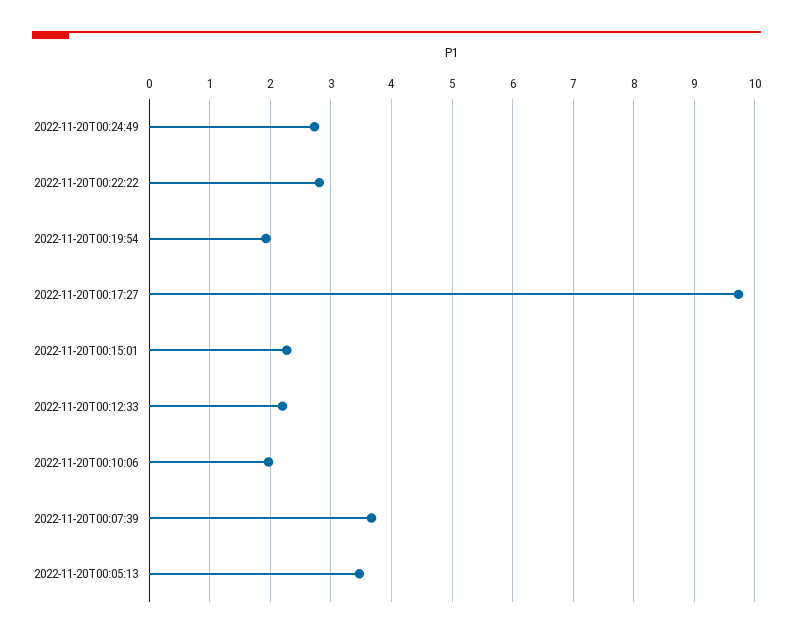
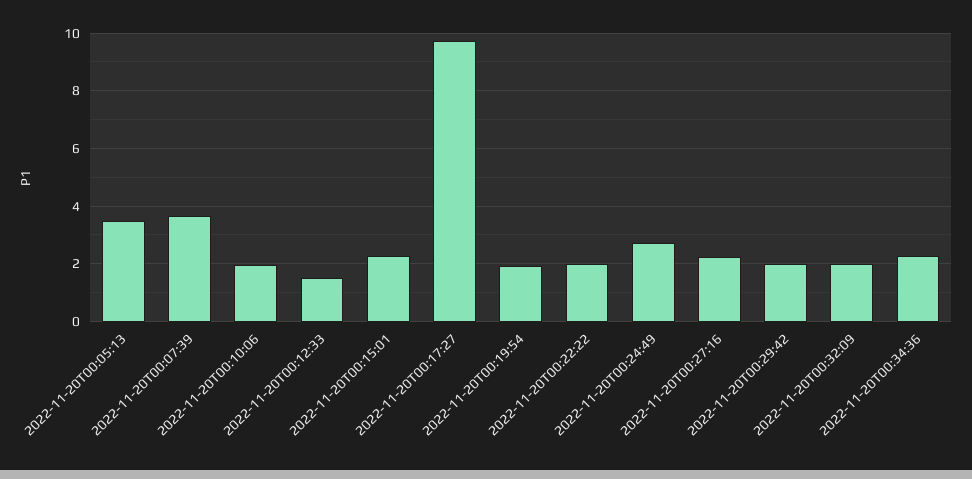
2022-11-20T00:22:22: 2.8 -> 2
2022-11-20T00:12:33: 2.2 -> 1.5
2022-11-20T00:27:16: none -> 2.25
2022-11-20T00:29:42: none -> 2
2022-11-20T00:32:09: none -> 2
2022-11-20T00:34:36: none -> 2.25

